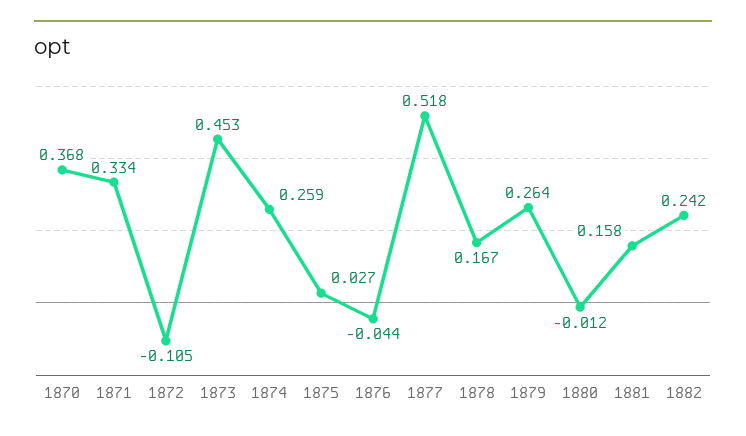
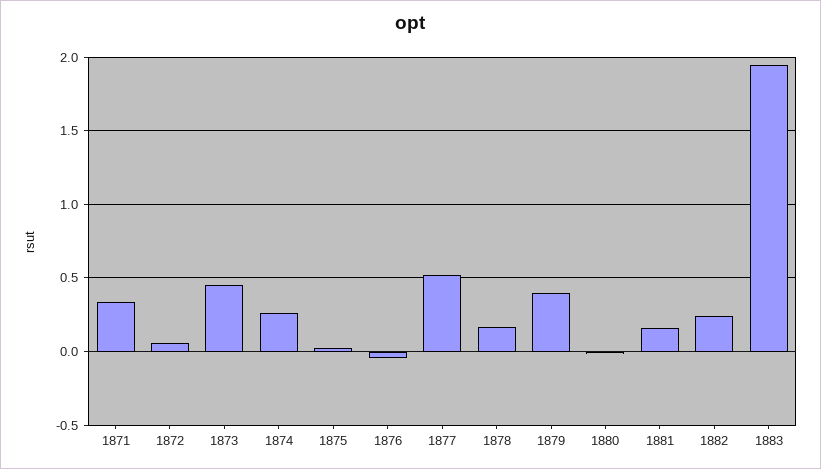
1870: 0.368 -> none
1872: -0.105 -> 0.05
1879: 0.264 -> 0.4
1883: none -> 1.95

